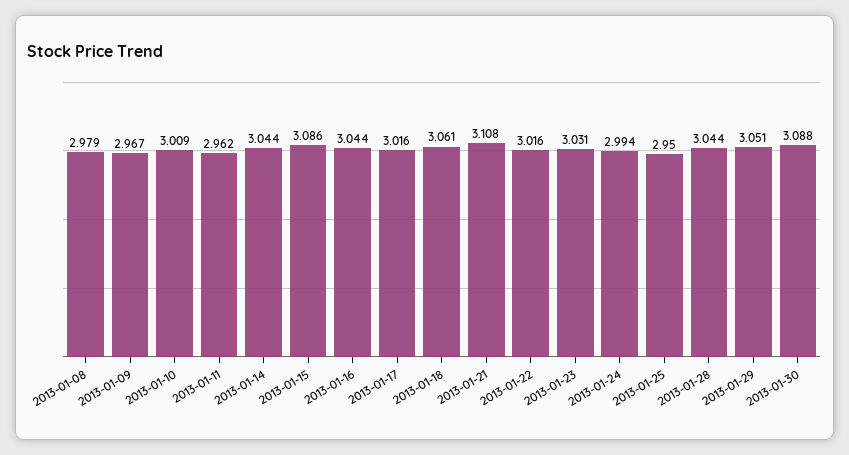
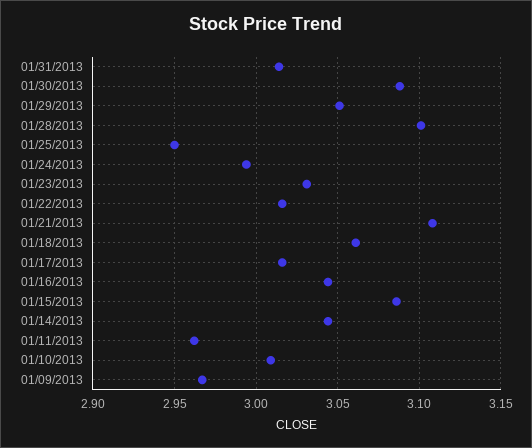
2013-01-08: 2.979 -> none
2013-01-28: 3.044 -> 3.1
01/31/2013: none -> 3.015

